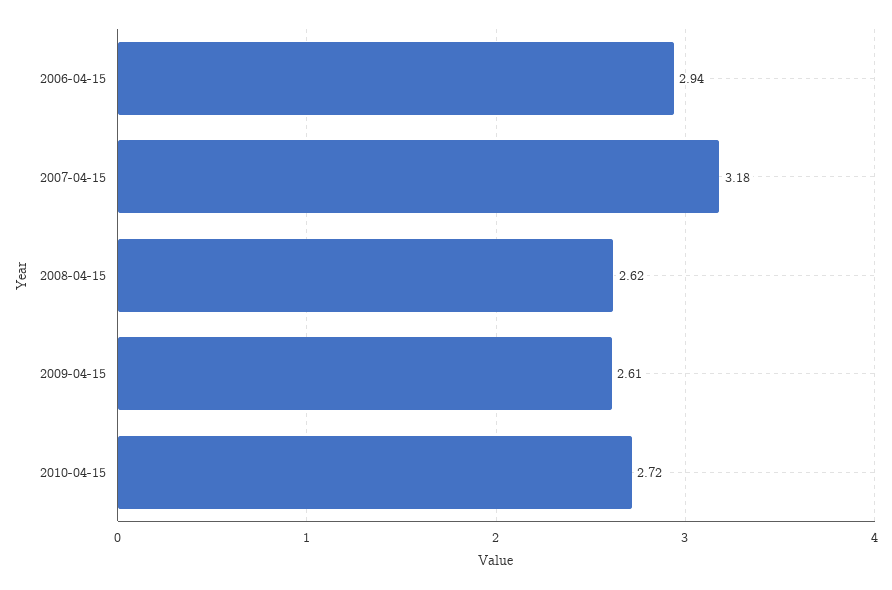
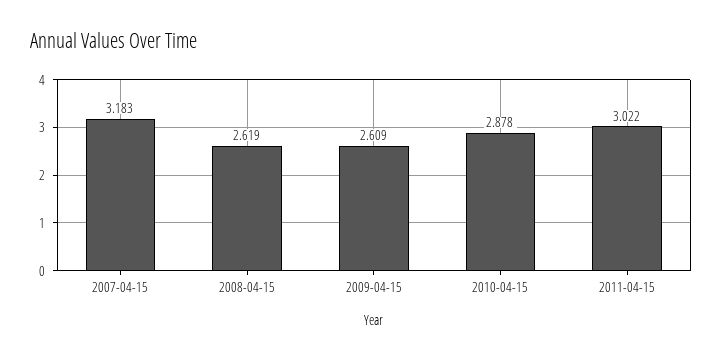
2006-04-15: 2.94 -> none
2010-04-15: 2.72 -> 2.878
2011-04-15: none -> 3.022

